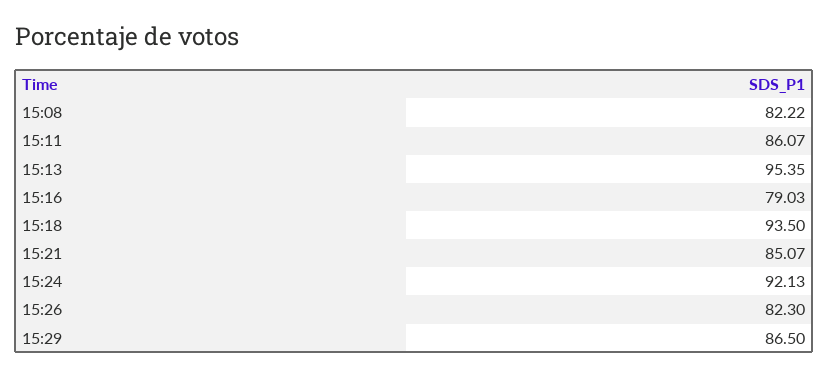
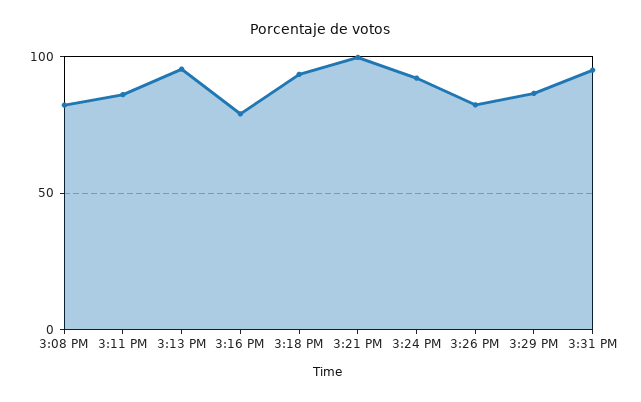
15:21: 85.07 -> 100
3:31 PM: none -> 95

